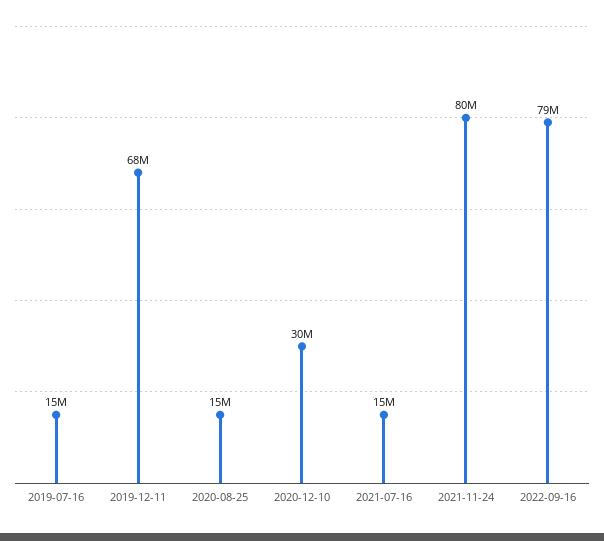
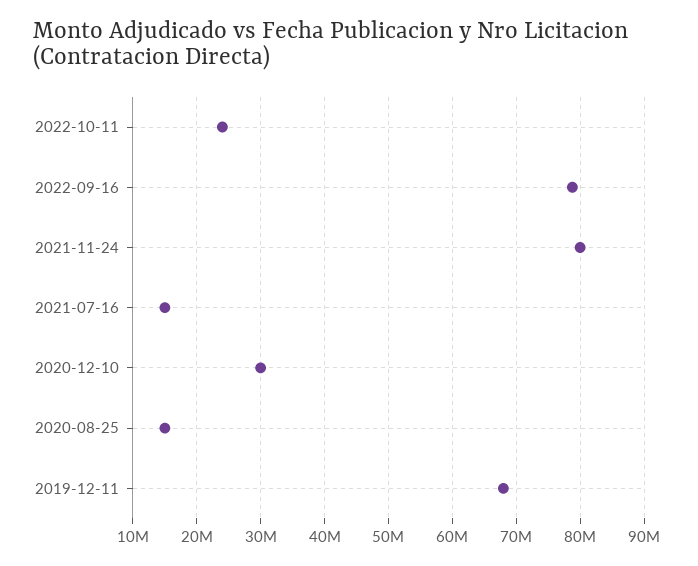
2019-07-16: 15000000 -> none
2022-10-11: none -> 24000000

